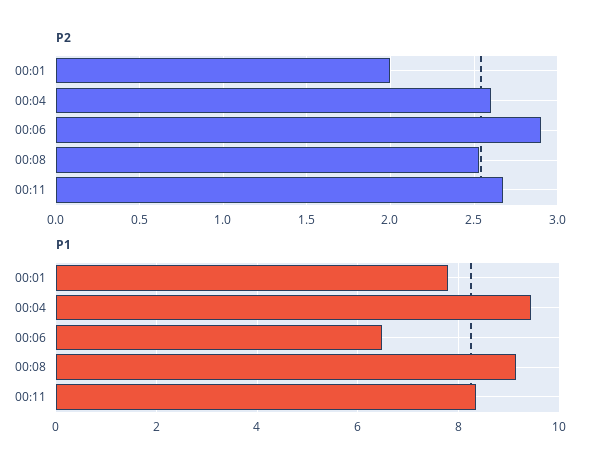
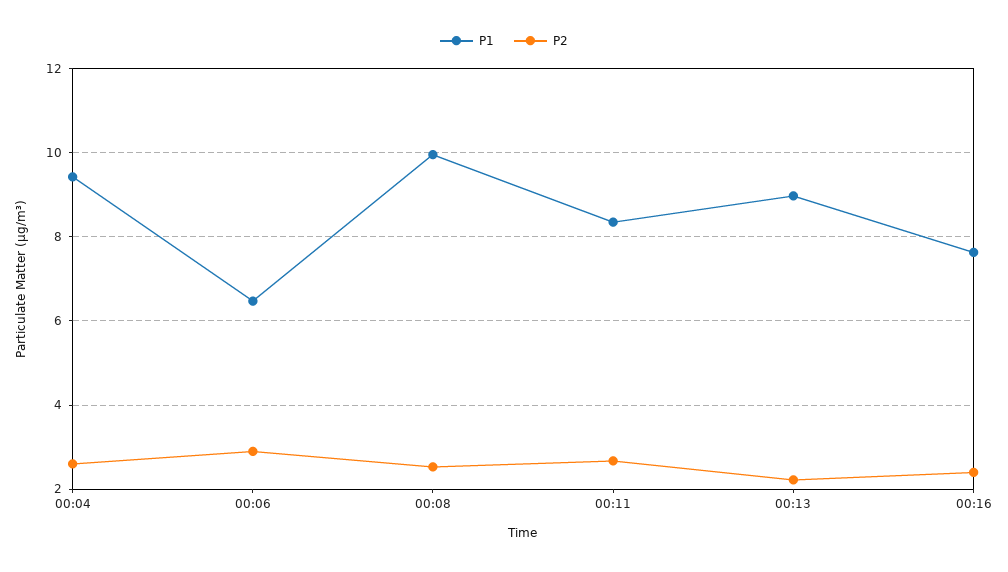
P2, 00:01: 2 -> none
P1, 00:01: 7.8 -> none
P1, 00:08: 9.2 -> 10
P1, 00:13: none -> 9
P2, 00:13: none -> 2.2
P1, 00:16: none -> 7.6
P2, 00:16: none -> 2.4

